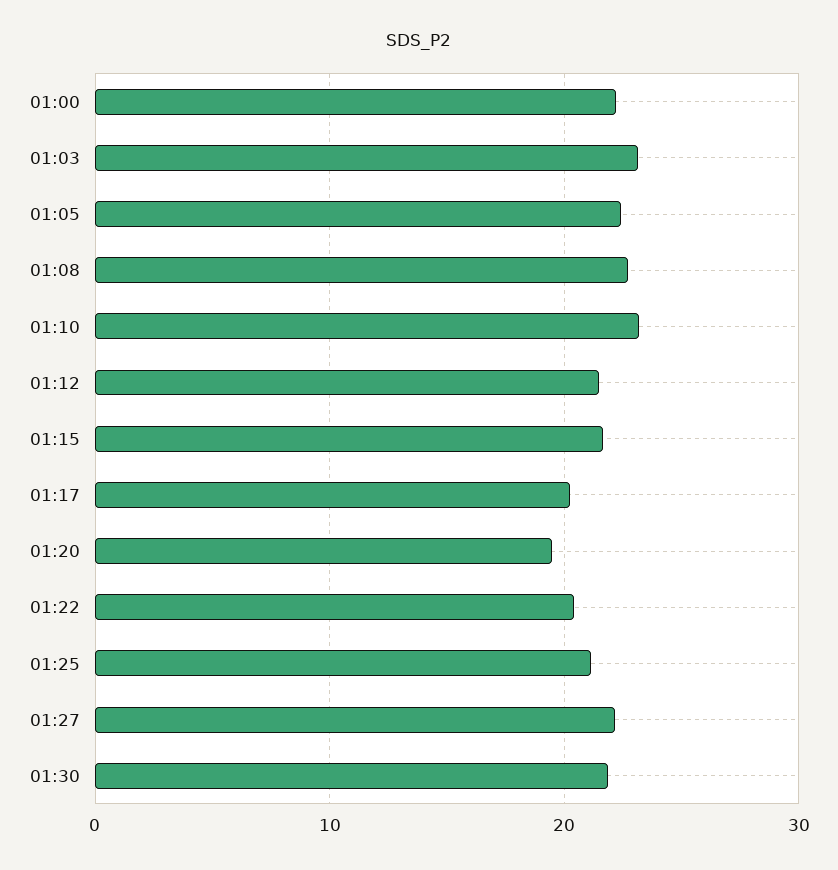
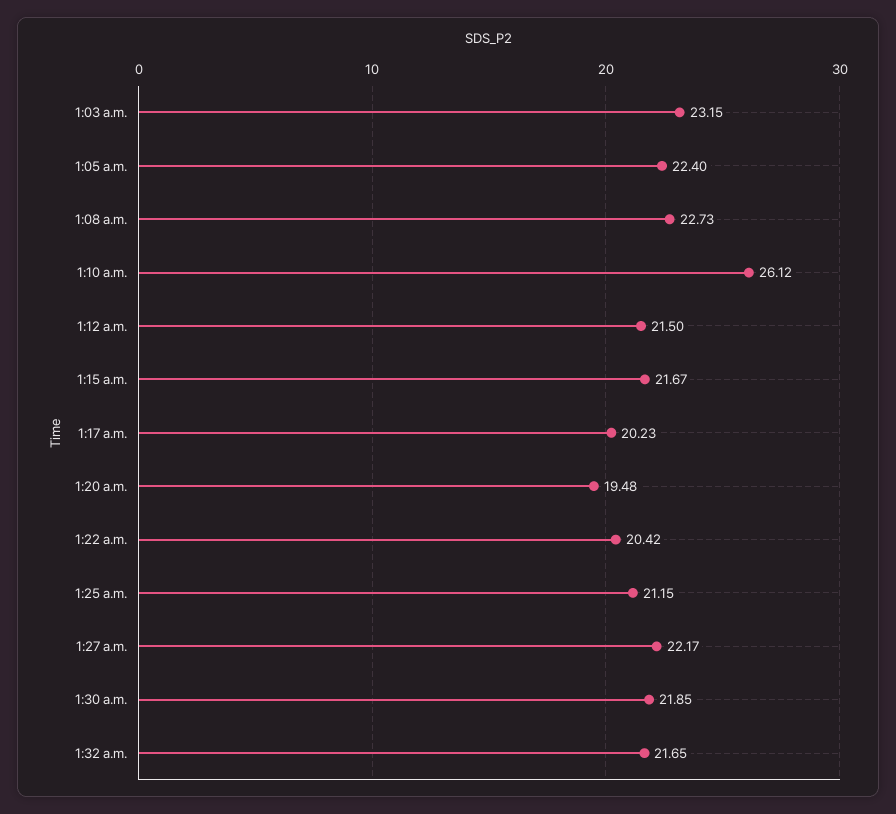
01:00: 22 -> none
01:10: 23 -> 26.12
1:32 a.m.: none -> 21.65

